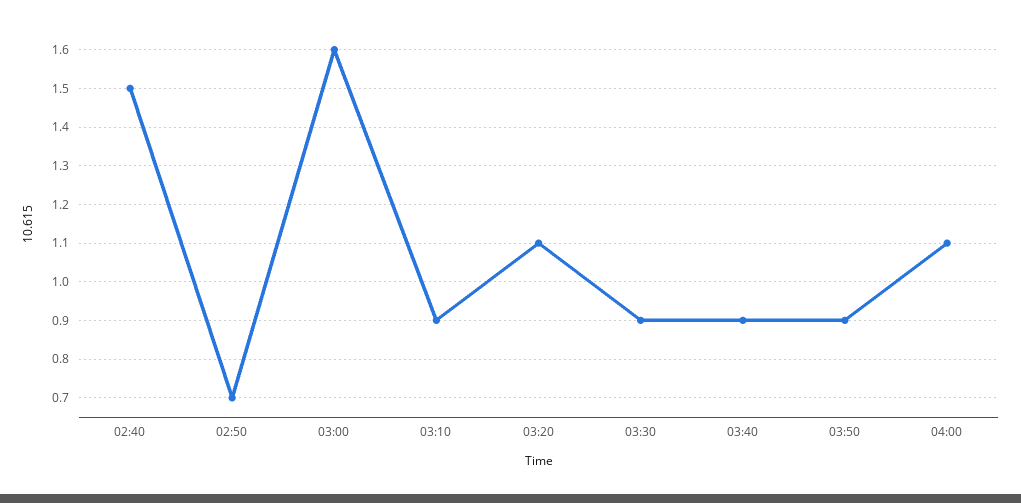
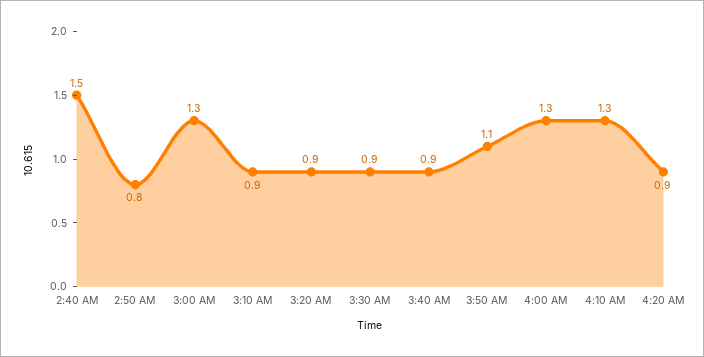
02:50: 0.7 -> 0.8
03:00: 1.6 -> 1.3
03:20: 1.1 -> 0.9
03:50: 0.9 -> 1.1
04:00: 1.1 -> 1.3
4:10 AM: none -> 1.3
4:20 AM: none -> 0.9

